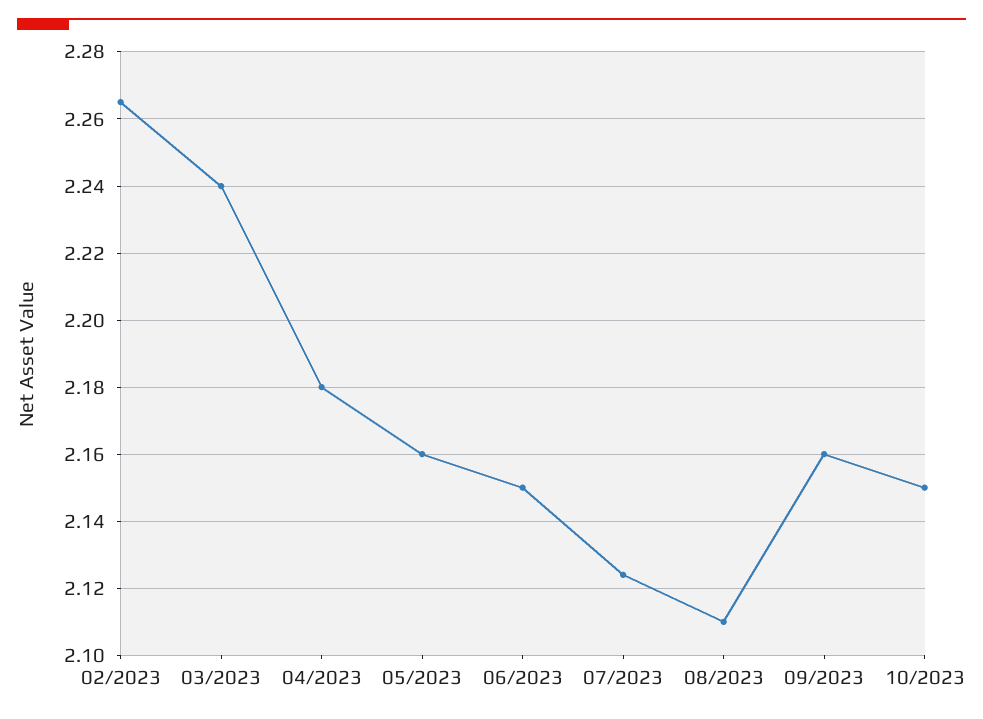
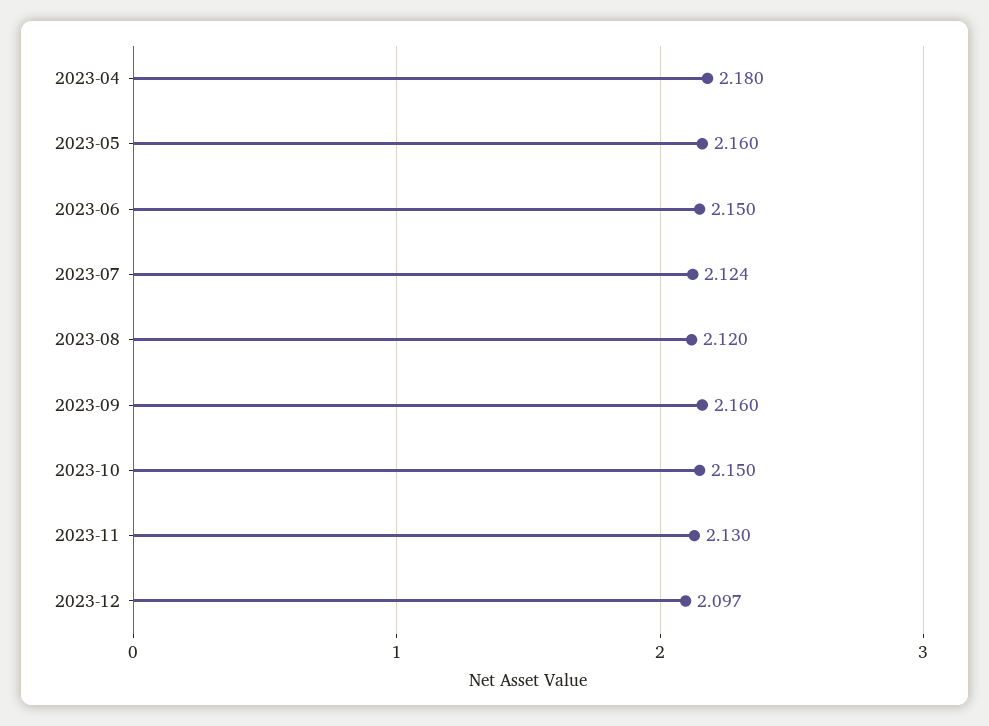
02/2023: 2.265 -> none
03/2023: 2.24 -> none
08/2023: 2.11 -> 2.12
2023-11: none -> 2.13
2023-12: none -> 2.097

